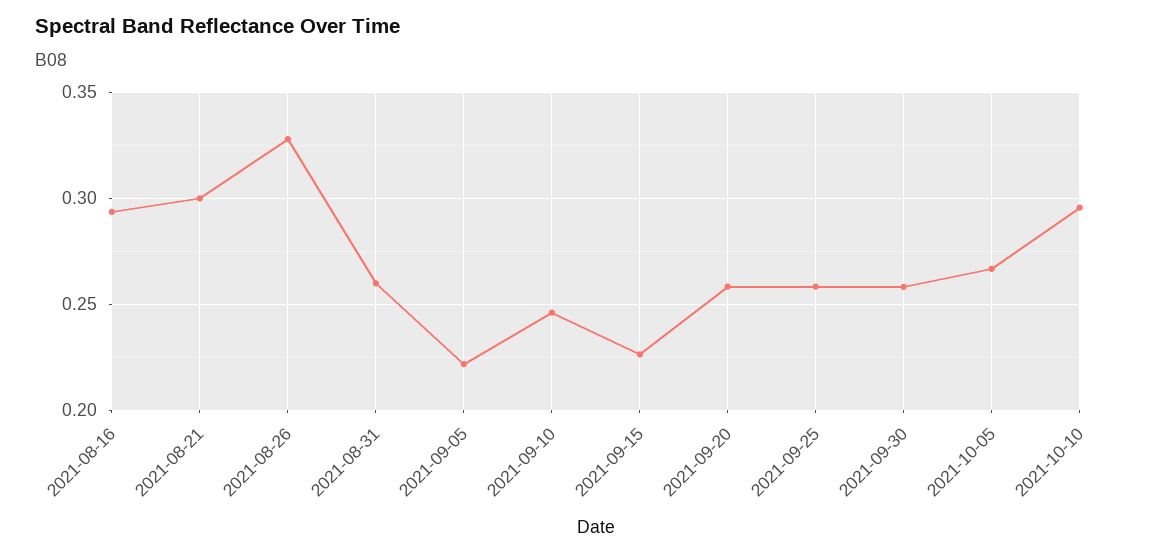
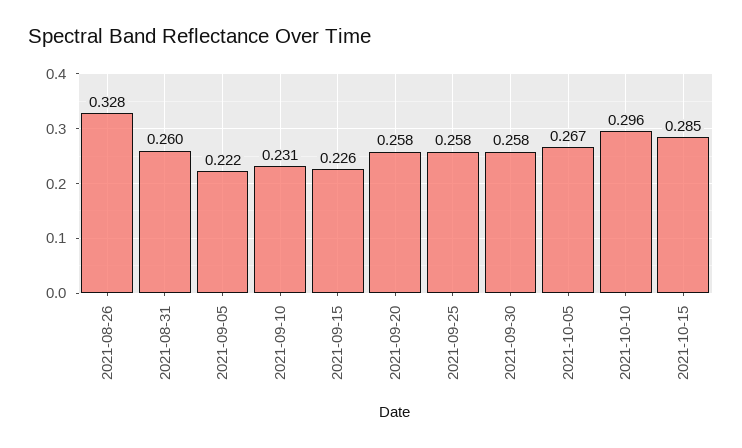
2021-08-16: 0.295 -> none
2021-08-21: 0.3 -> none
2021-09-10: 0.245 -> 0.231
2021-10-15: none -> 0.285

